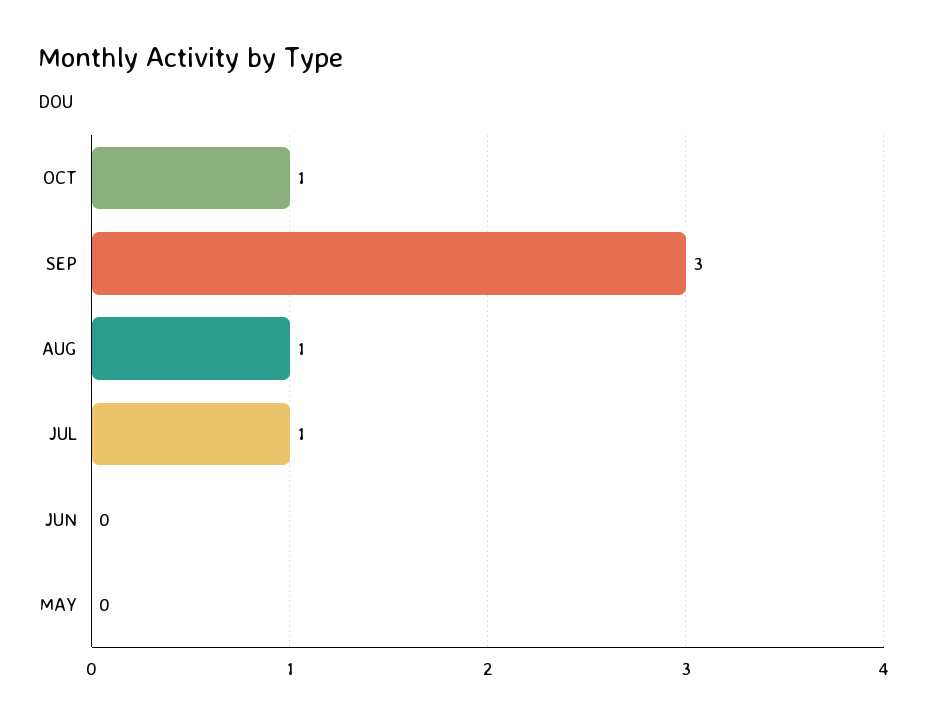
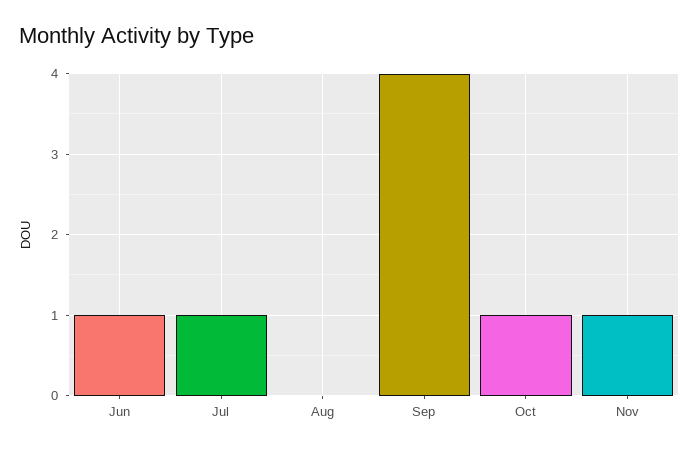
SEP: 3 -> 4
AUG: 1 -> 0
JUN: 0 -> 1
MAY: 0 -> none
Nov: none -> 1

